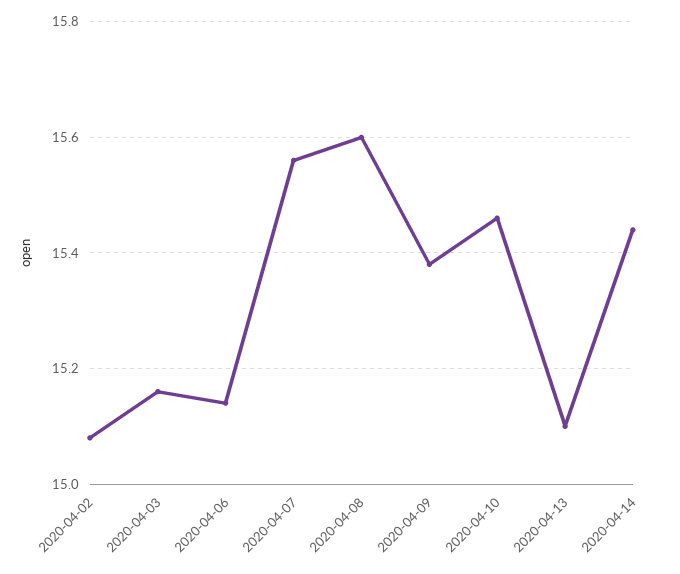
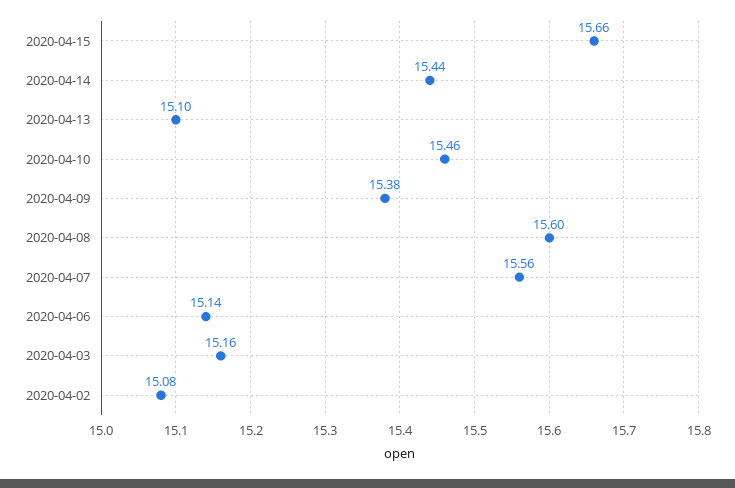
2020-04-15: none -> 15.66

